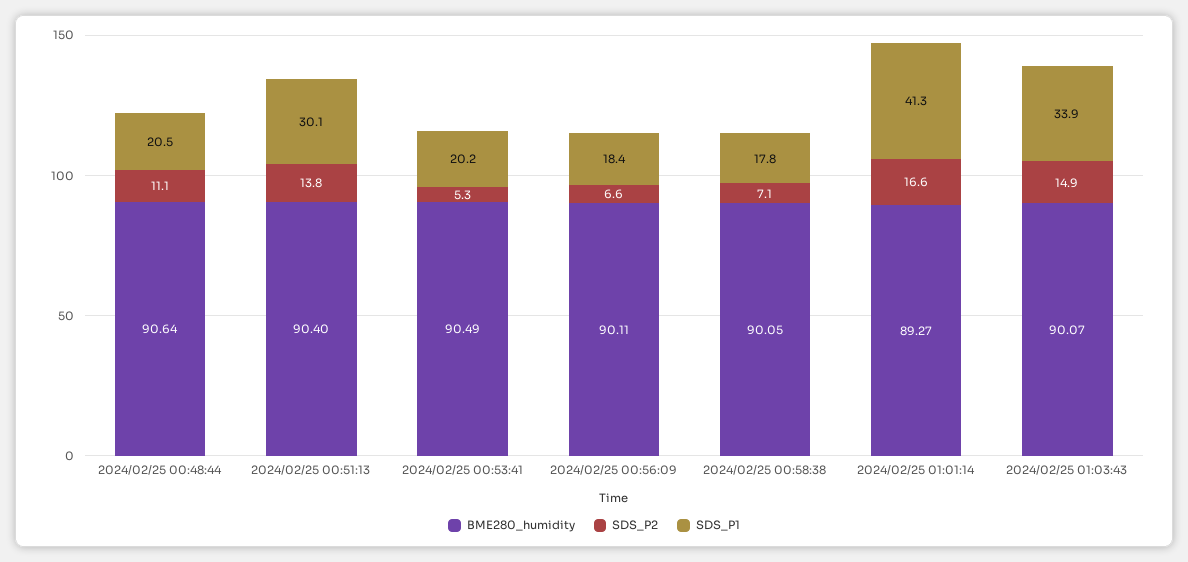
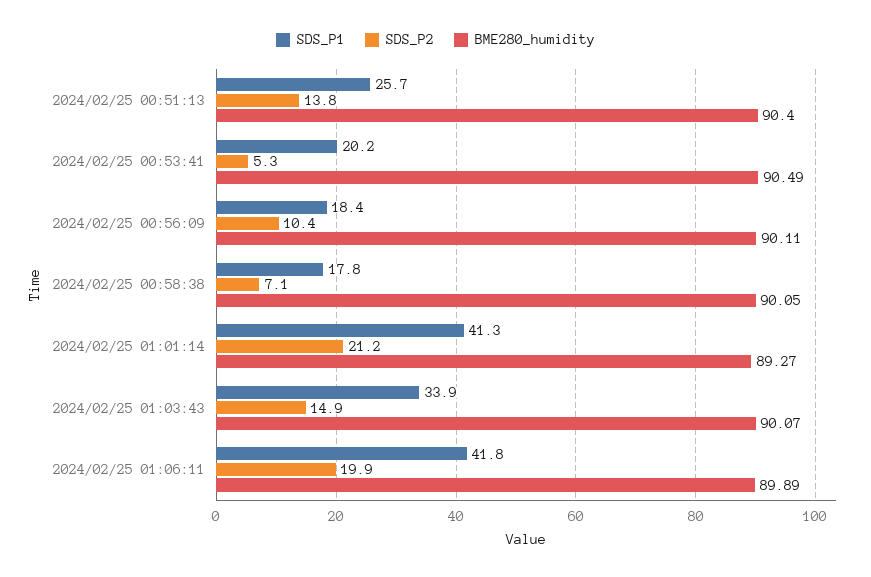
BME280_humidity, 2024/02/25 00:48:44: 90.64 -> none
SDS_P2, 2024/02/25 00:48:44: 11.1 -> none
SDS_P1, 2024/02/25 00:48:44: 20.5 -> none
SDS_P1, 2024/02/25 00:51:13: 30.1 -> 25.7
SDS_P2, 2024/02/25 00:56:09: 6.6 -> 10.4
SDS_P2, 2024/02/25 01:01:14: 16.6 -> 21.2
SDS_P1, 2024/02/25 01:06:11: none -> 41.8
SDS_P2, 2024/02/25 01:06:11: none -> 19.9
BME280_humidity, 2024/02/25 01:06:11: none -> 89.89

